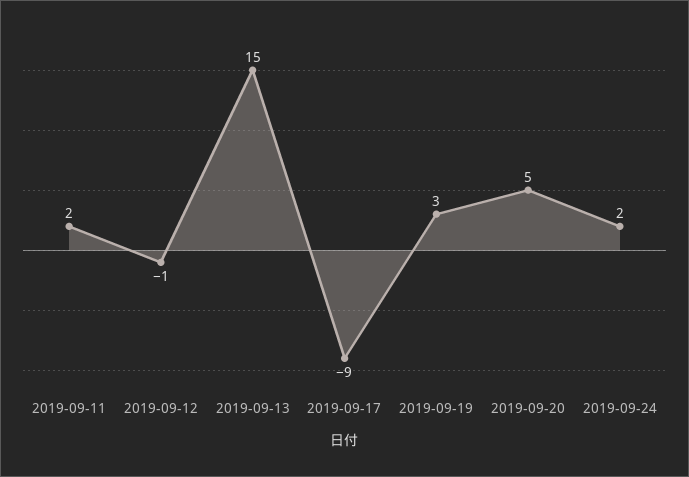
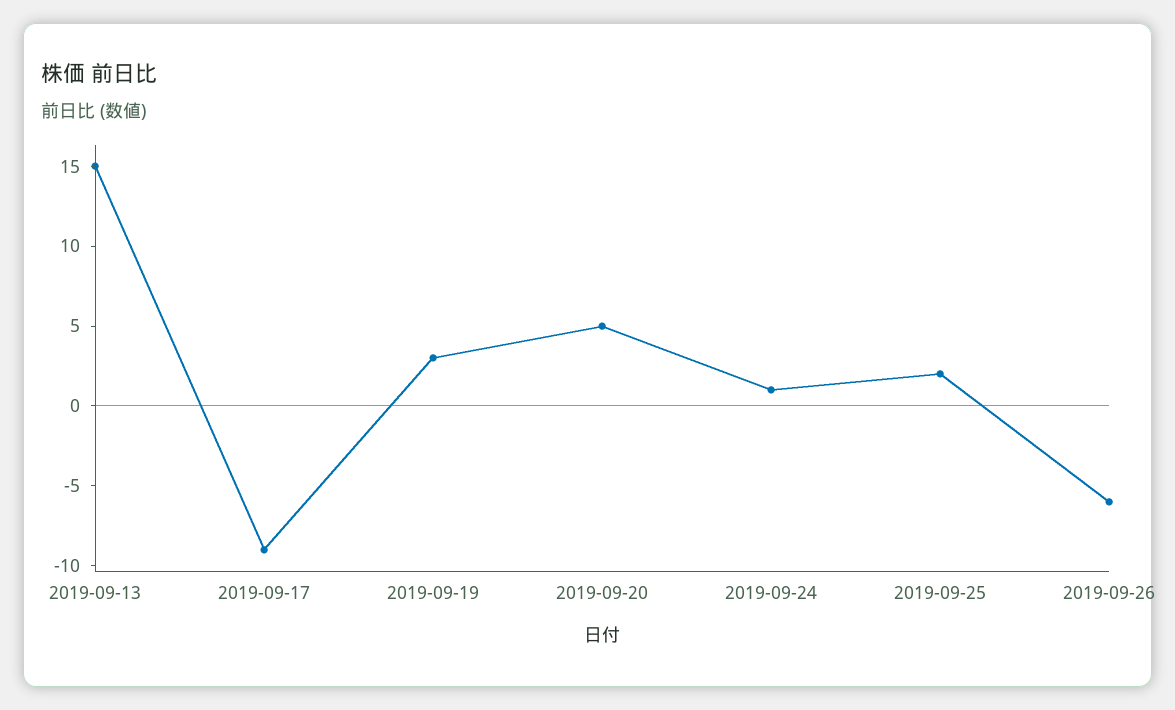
2019-09-11: 2 -> none
2019-09-12: -1 -> none
2019-09-24: 2 -> 1
2019-09-25: none -> 2
2019-09-26: none -> -6

